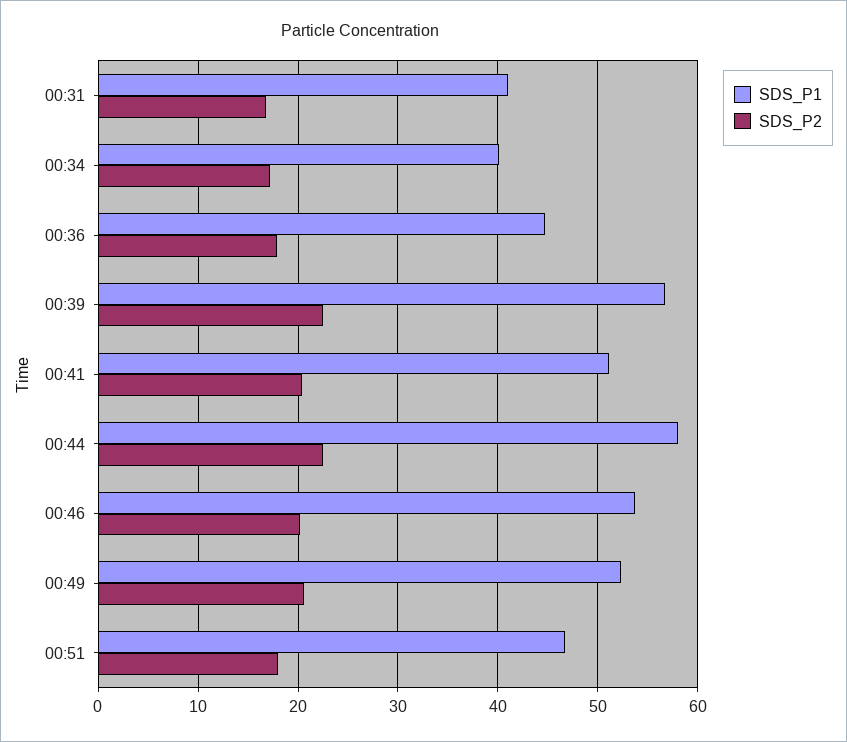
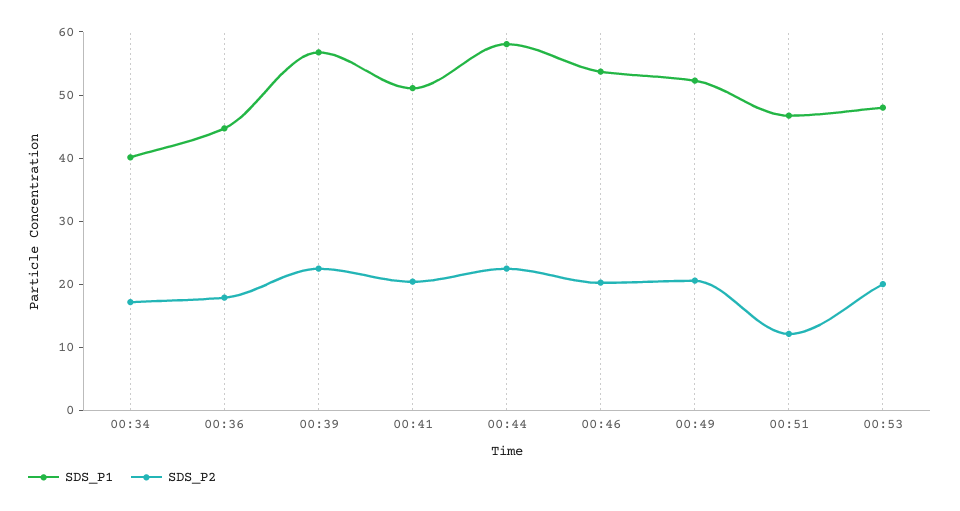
SDS_P1, 00:31: 41 -> none
SDS_P2, 00:31: 17 -> none
SDS_P2, 00:51: 18 -> 12
SDS_P1, 00:53: none -> 48
SDS_P2, 00:53: none -> 20

